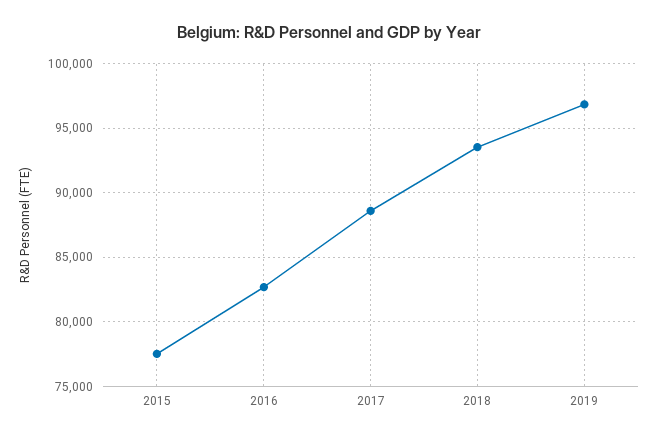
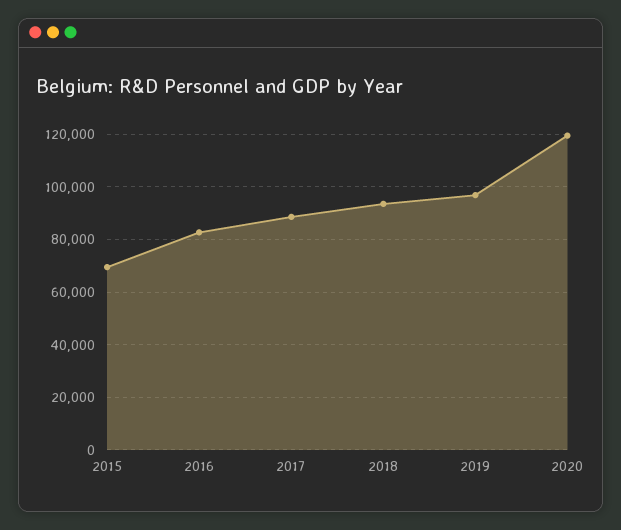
2015: 77500 -> 70000
2020: none -> 120000

